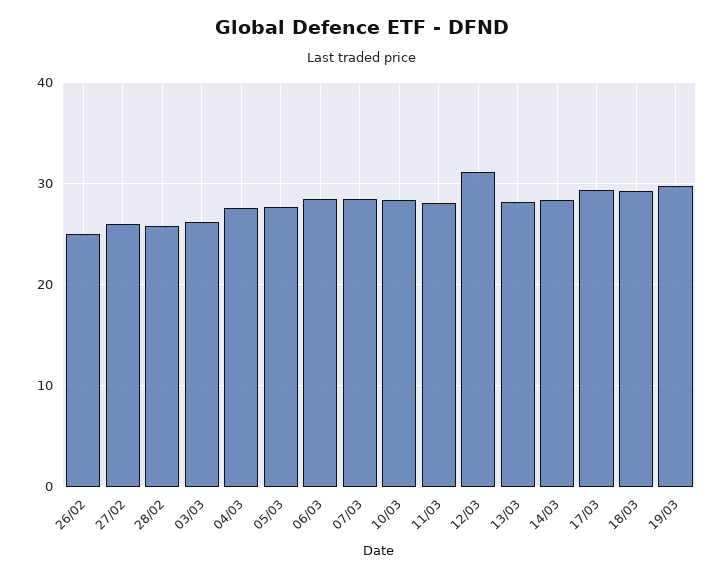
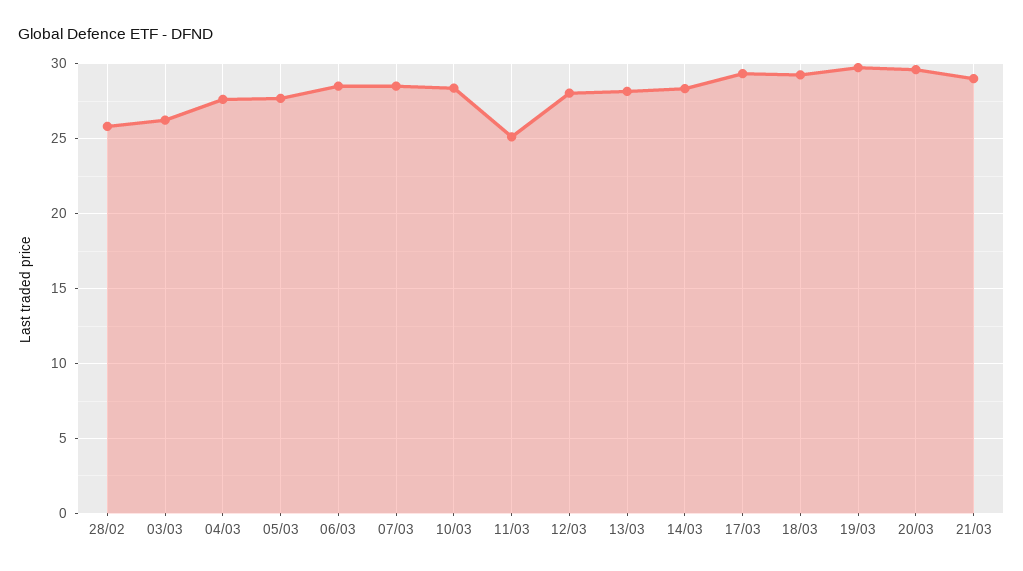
26/02: 25 -> none
27/02: 26 -> none
11/03: 28 -> 25
12/03: 31 -> 28
20/03: none -> 29.5
21/03: none -> 29

